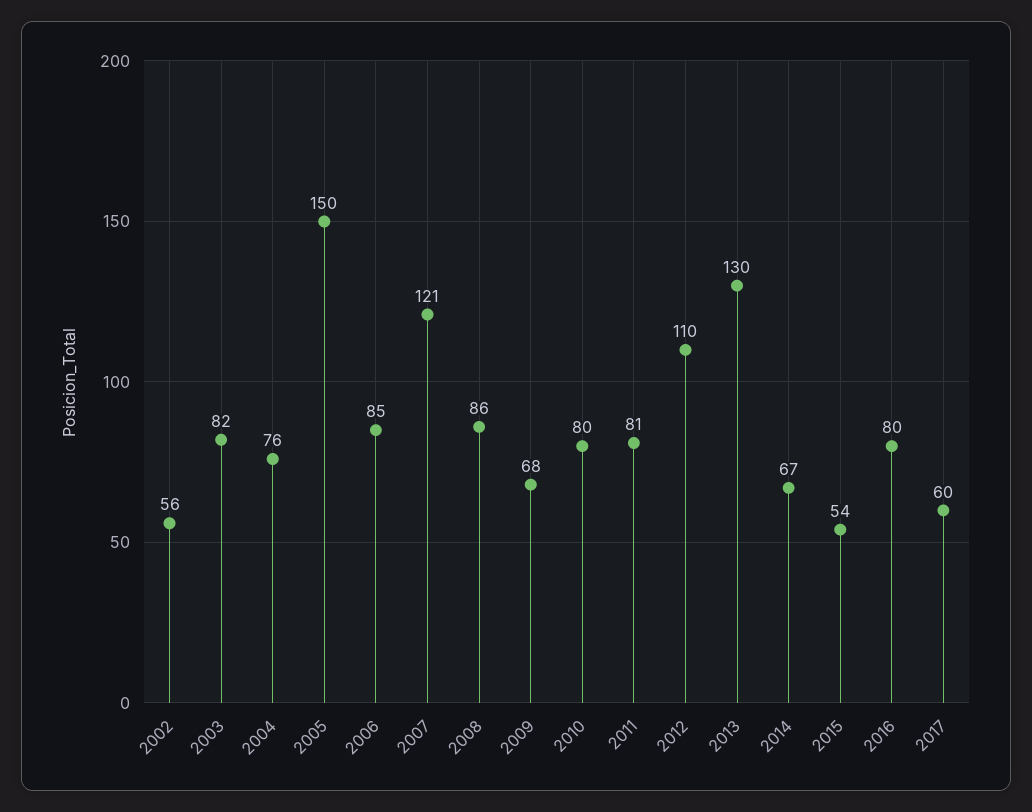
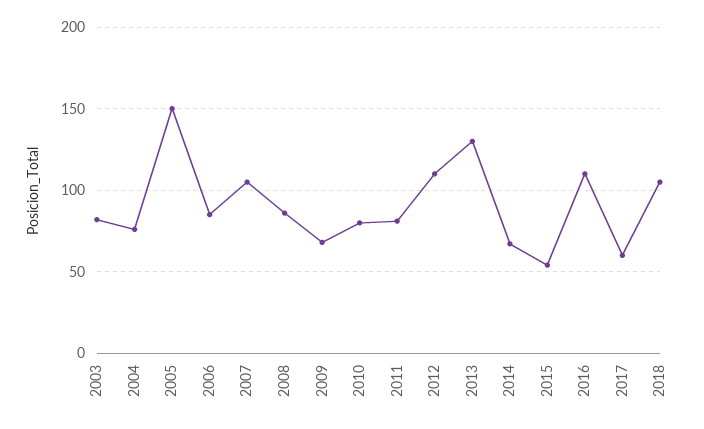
2002: 56 -> none
2007: 121 -> 105
2016: 80 -> 110
2018: none -> 105

